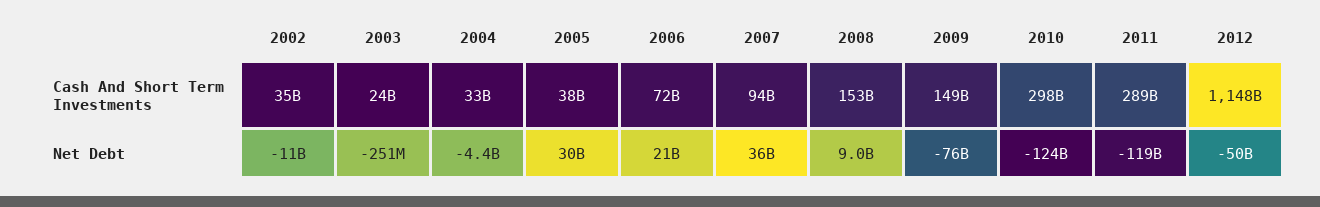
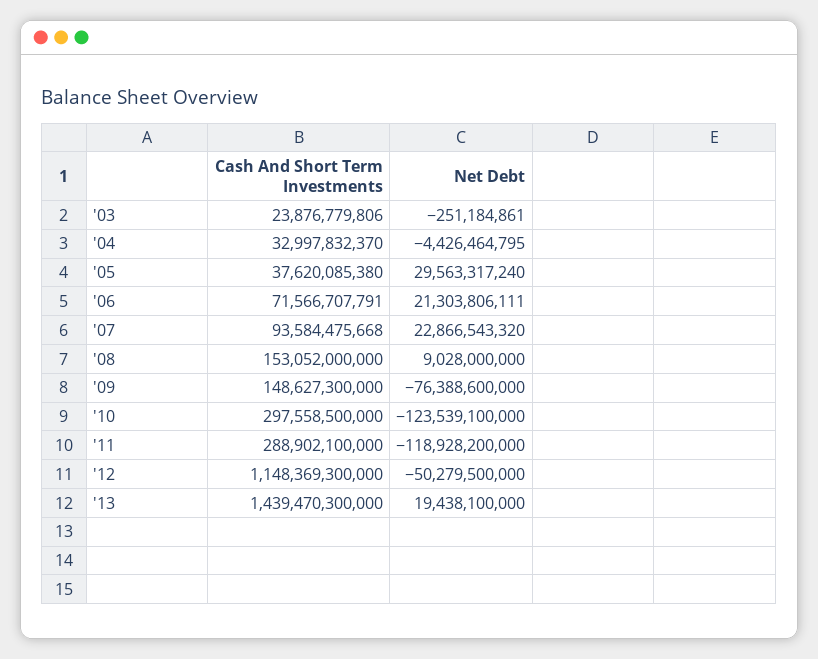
2002, Cash And Short Term Investments: 35000000000 -> none
2002, Net Debt: -11000000000 -> none
2007, Net Debt: 36000000000 -> 22866543320
'13, Cash And Short Term Investments: none -> 1439470300000
'13, Net Debt: none -> 19438100000

